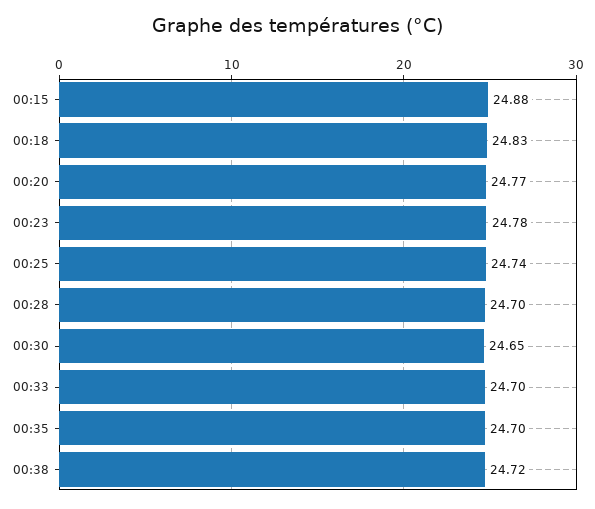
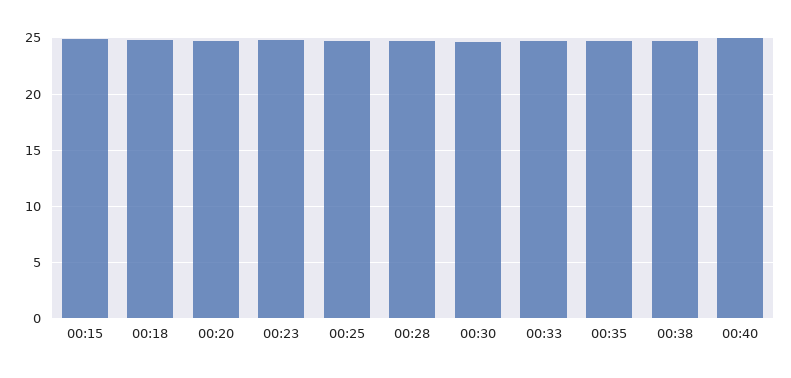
00:40: none -> 25

